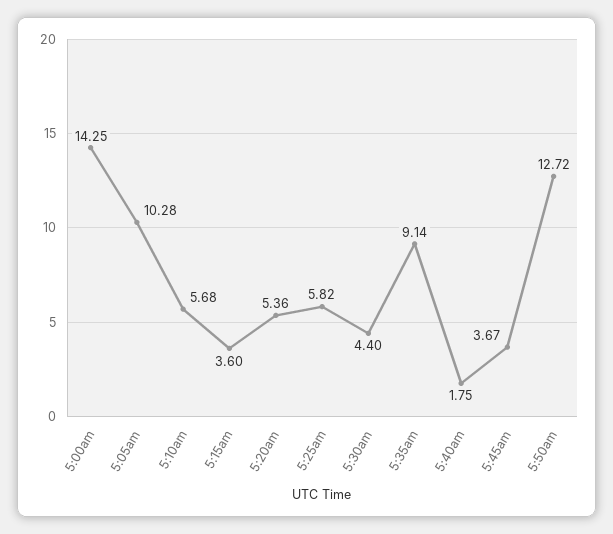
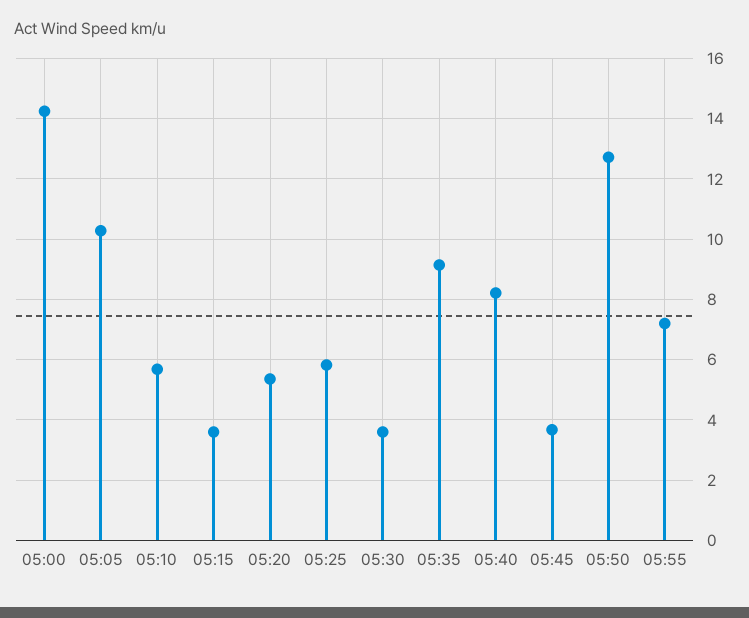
5:30am: 4.4 -> 3.6
5:40am: 1.75 -> 8.2
05:55: none -> 7.2

